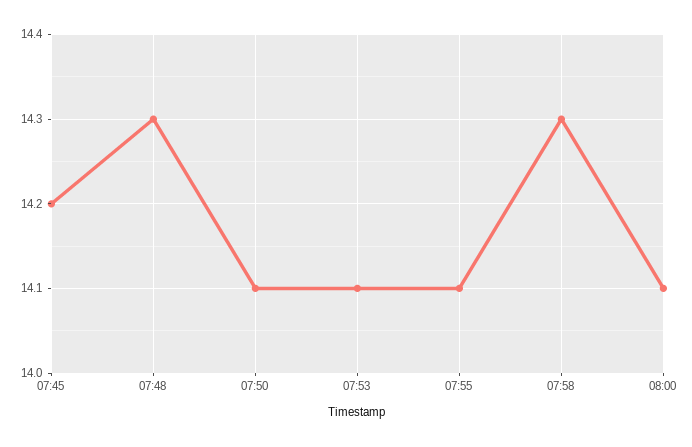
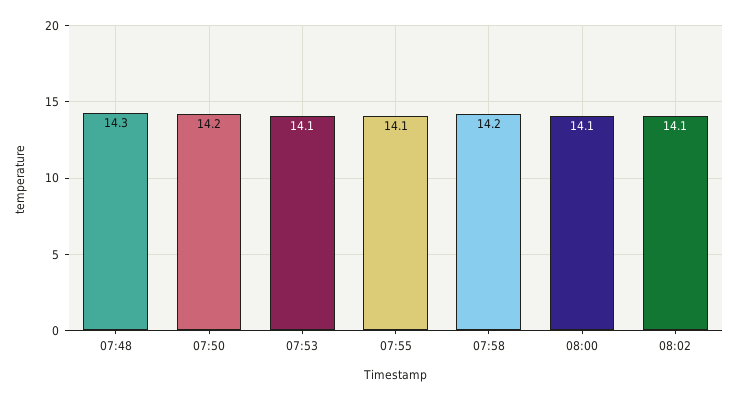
07:45: 14.2 -> none
07:50: 14.1 -> 14.2
07:58: 14.3 -> 14.2
08:02: none -> 14.1

